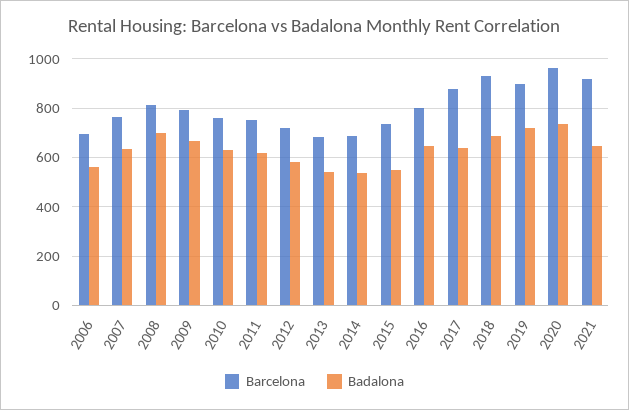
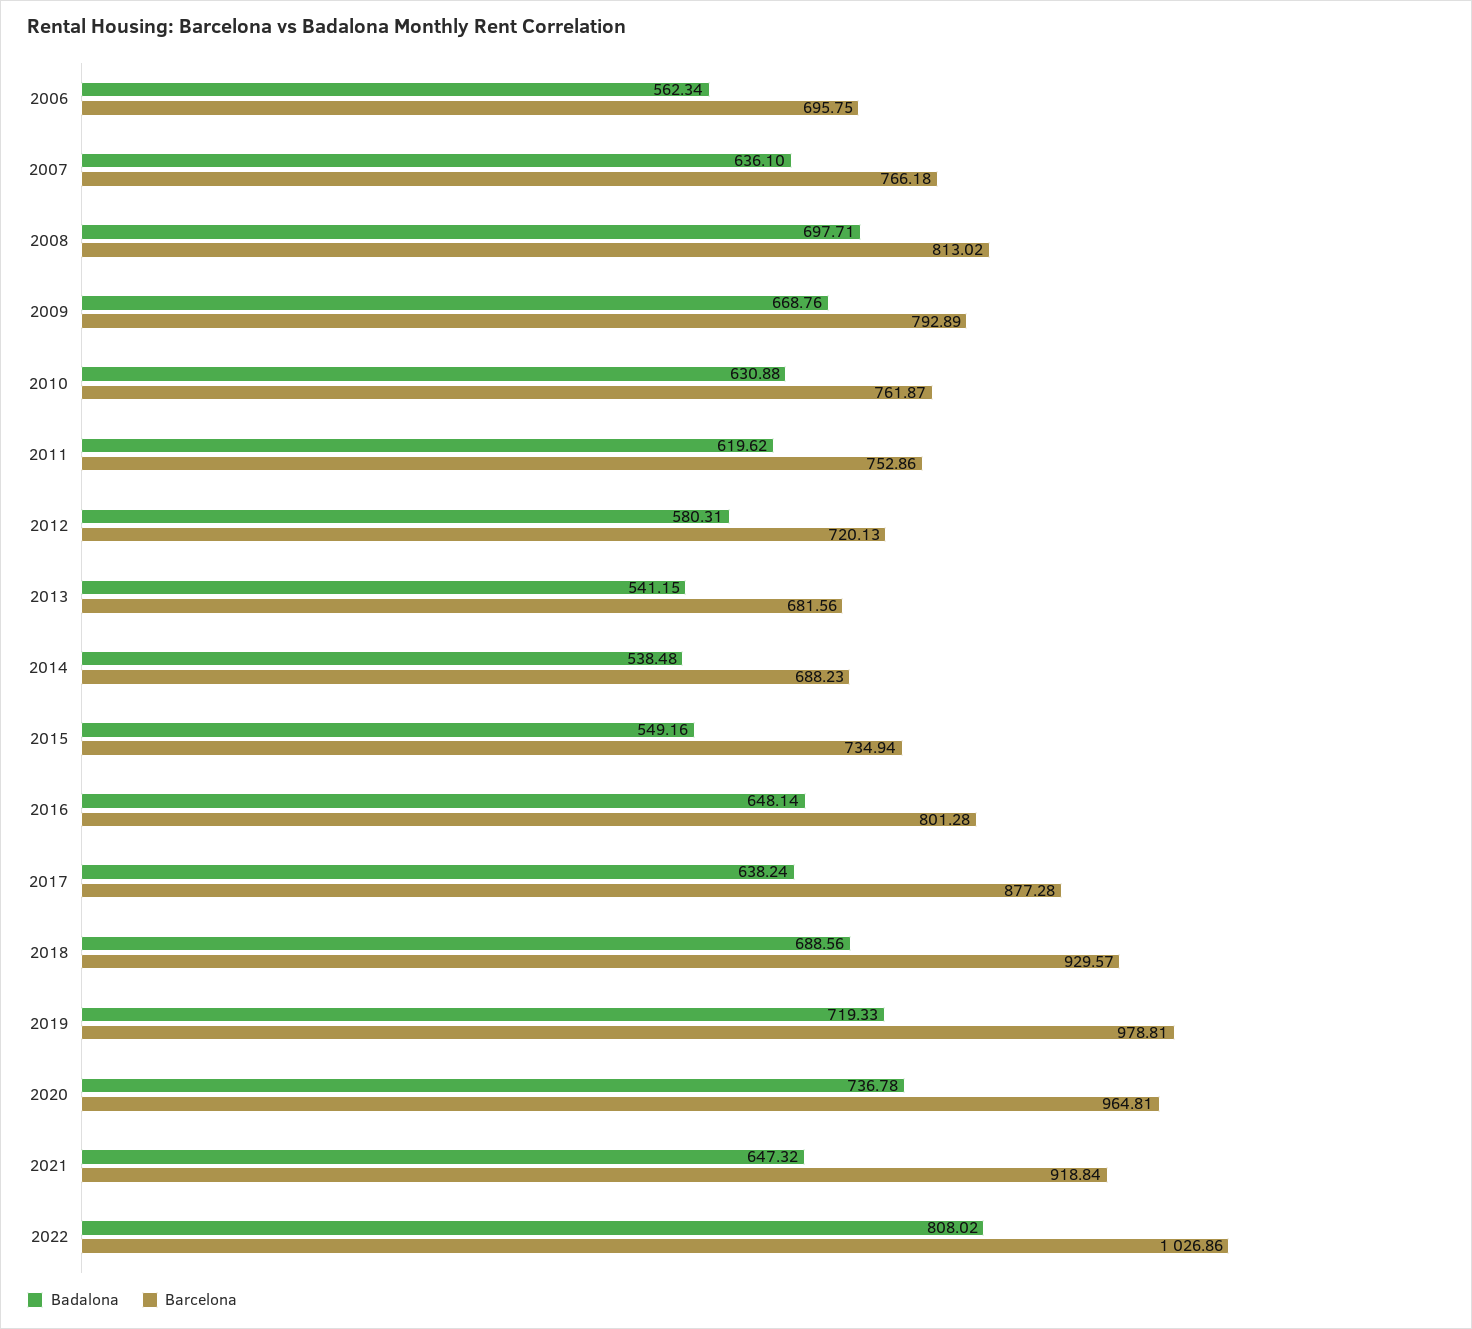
Barcelona, 2019: 900 -> 978.81
Badalona, 2022: none -> 808.02
Barcelona, 2022: none -> 1026.86

